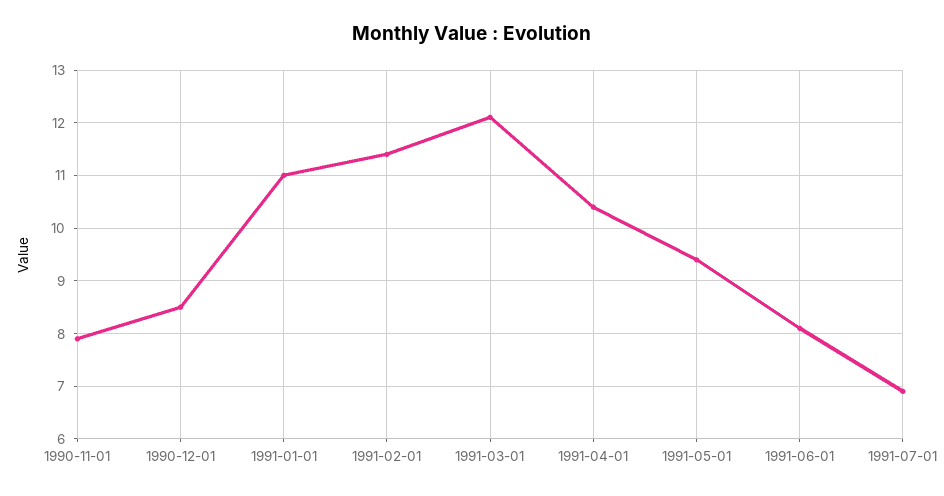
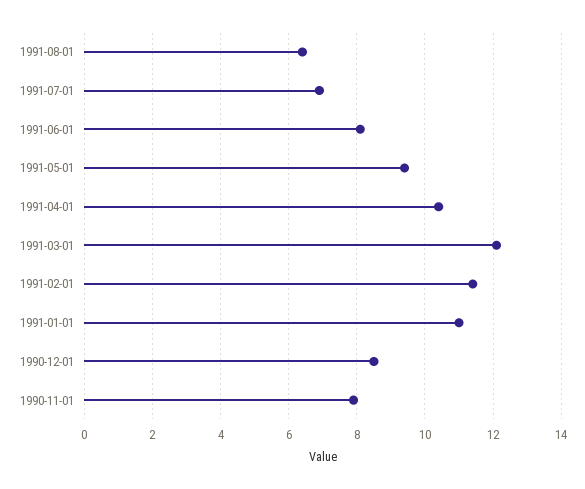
1991-08-01: none -> 6.5

